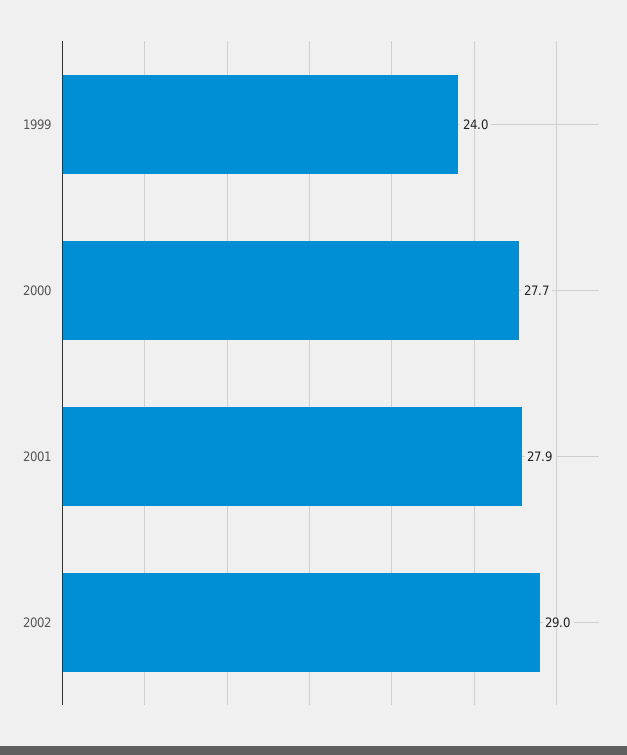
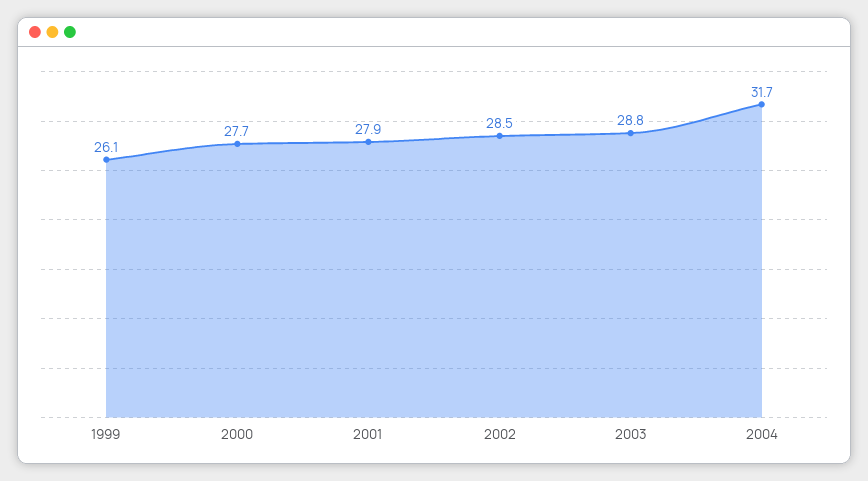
1999: 24 -> 26.1
2002: 29 -> 28.5
2003: none -> 28.8
2004: none -> 31.7

